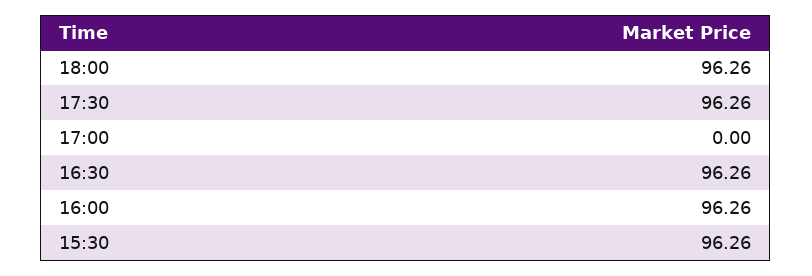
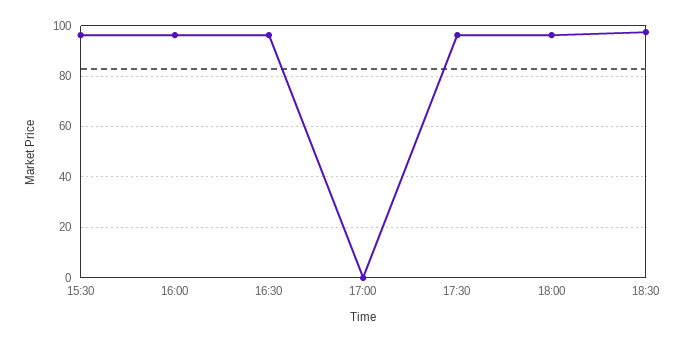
18:30: none -> 97.5

